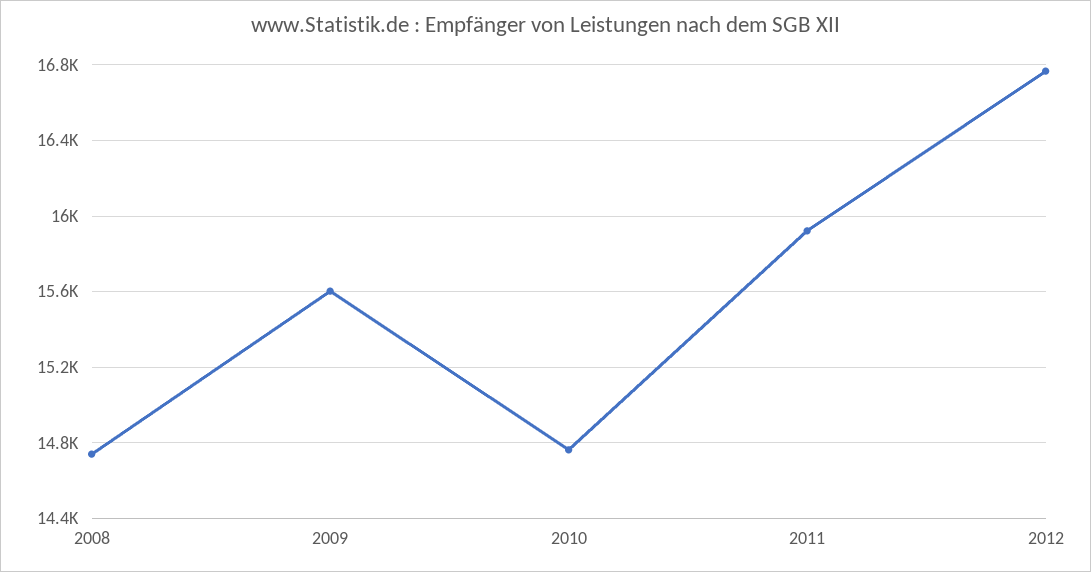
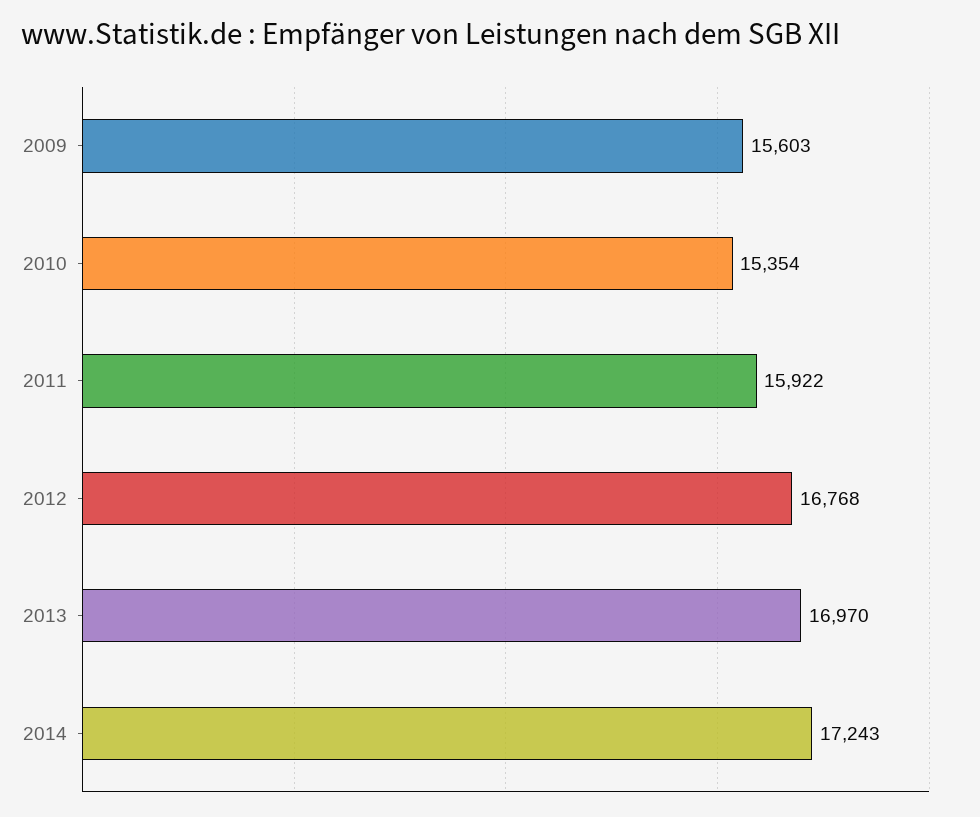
2008: 14750 -> none
2010: 14750 -> 15354
2013: none -> 16970
2014: none -> 17243

